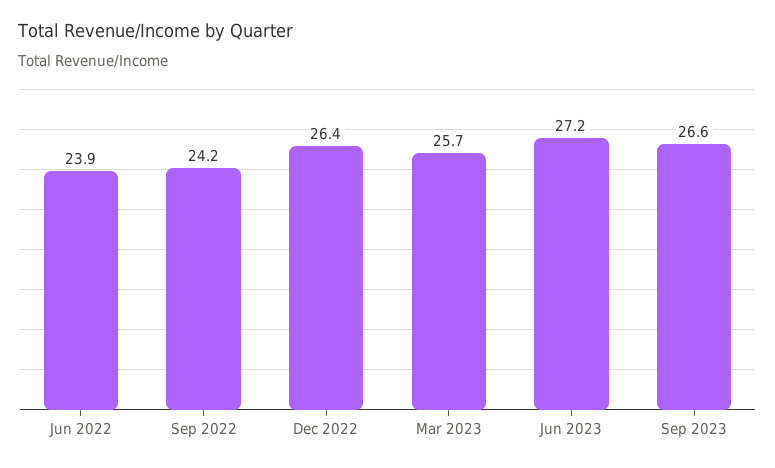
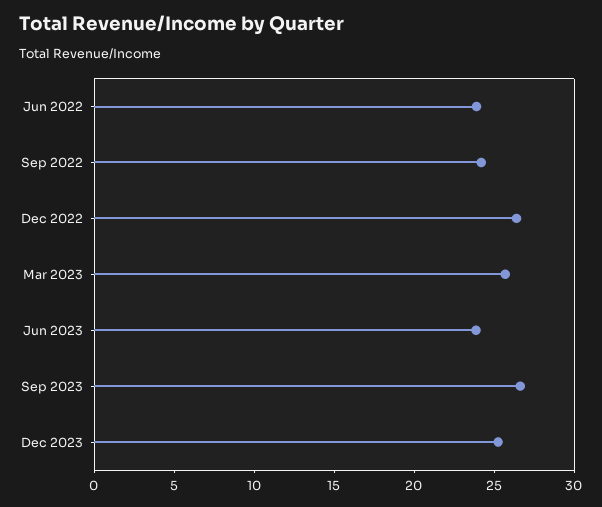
Jun 2023: 27.2 -> 24
Dec 2023: none -> 25

